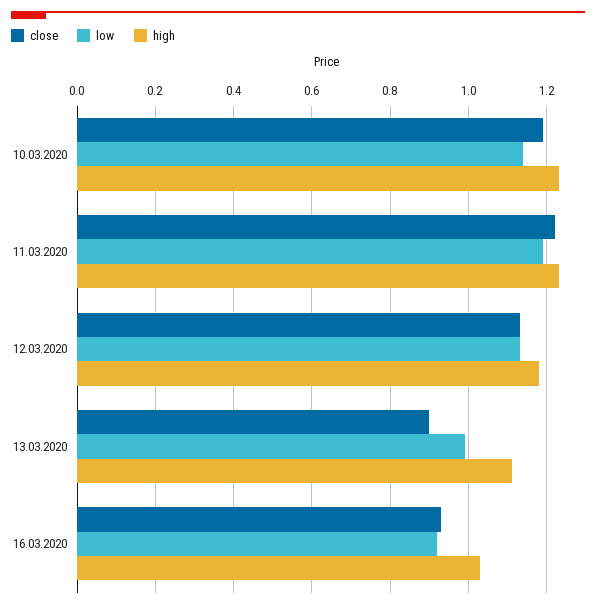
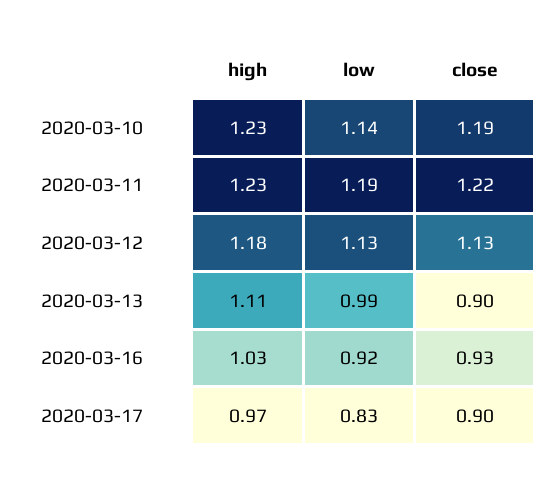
high, 2020-03-17: none -> 0.97
low, 2020-03-17: none -> 0.83
close, 2020-03-17: none -> 0.9

